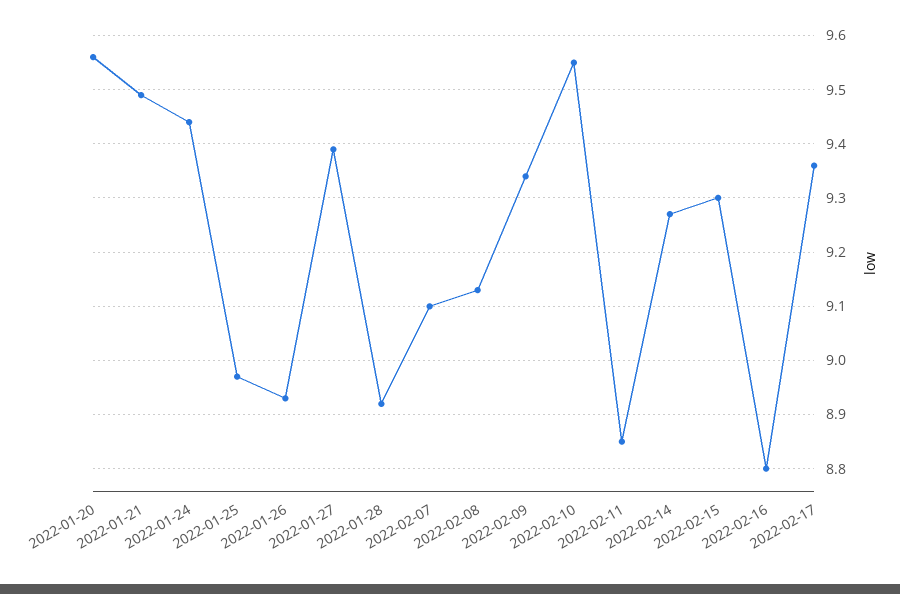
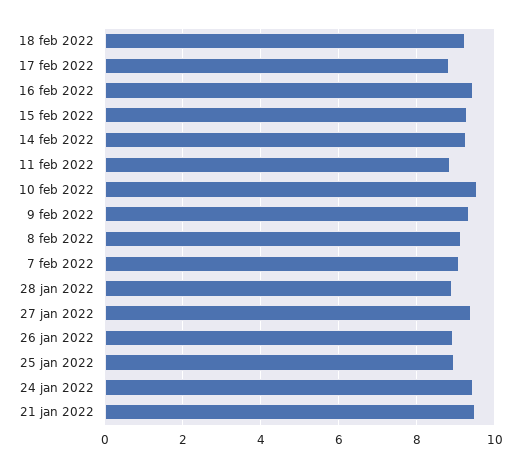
2022-01-20: 9.55 -> none
2022-02-16: 8.8 -> 9.4
2022-02-17: 9.35 -> 8.8
18 feb 2022: none -> 9.2

